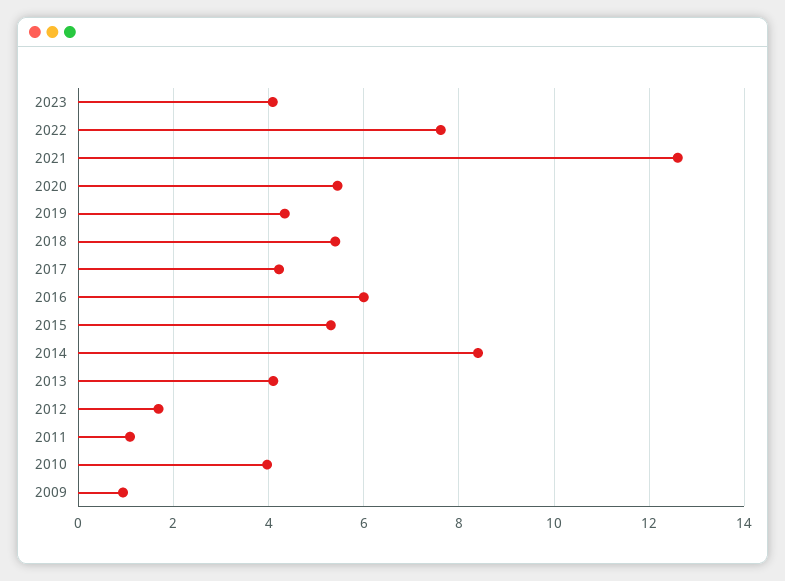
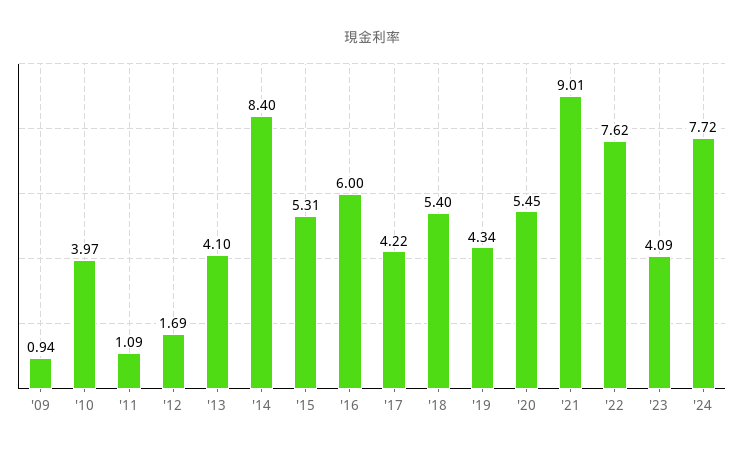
2021: 12.6 -> 9.01
'24: none -> 7.72

